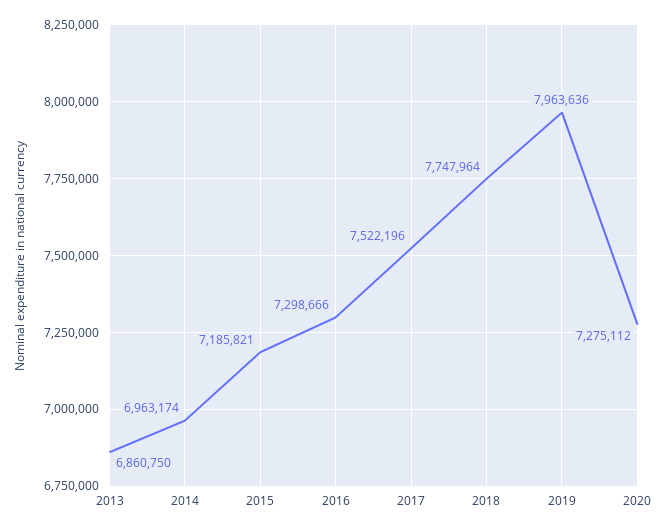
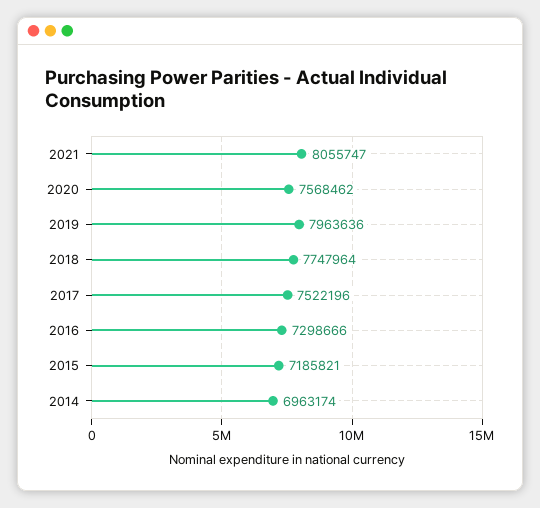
2013: 6860750 -> none
2020: 7275112 -> 7568462
2021: none -> 8055747

